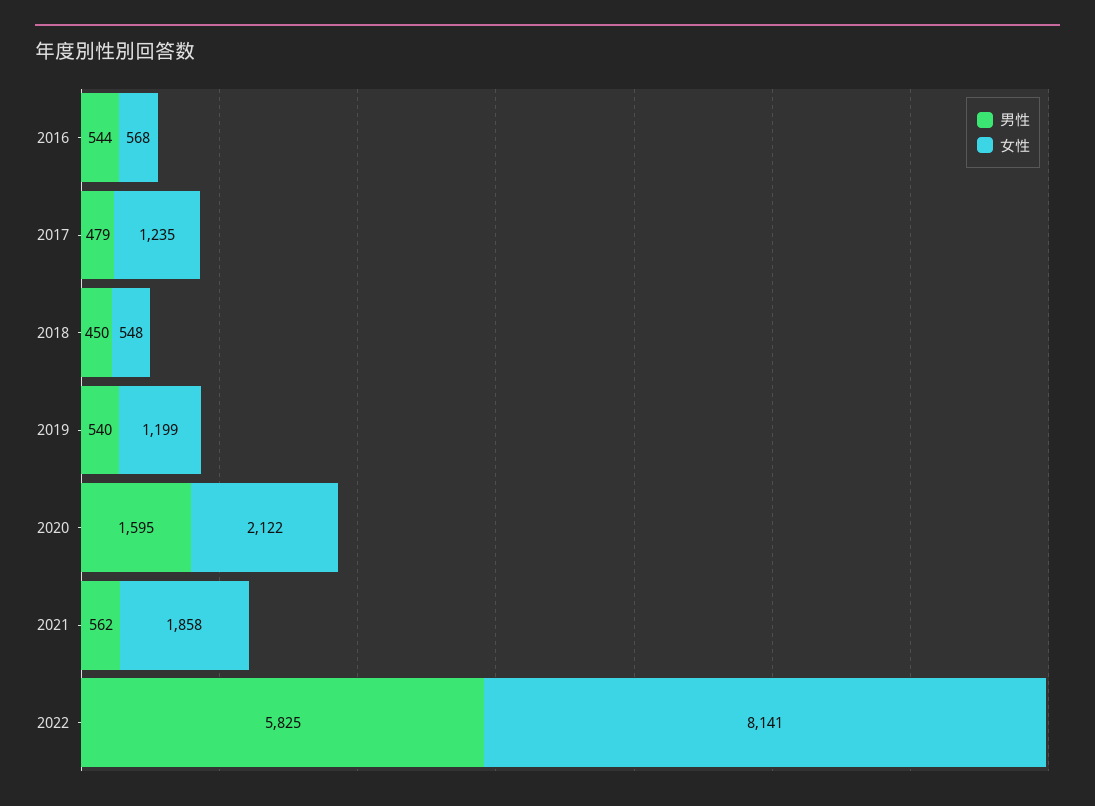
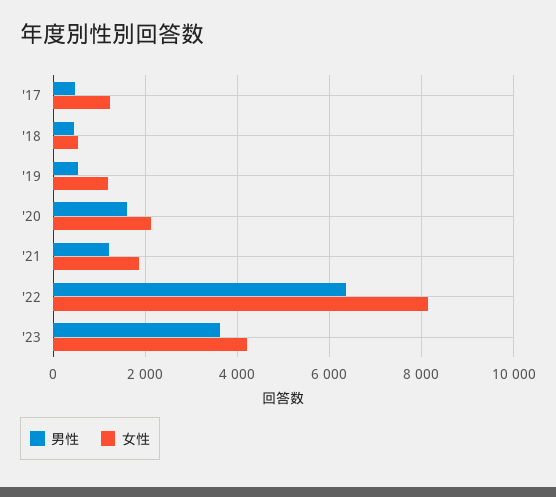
男性, 2016: 544 -> none
女性, 2016: 568 -> none
男性, 2021: 562 -> 1200
男性, 2022: 5825 -> 6400
男性, '23: none -> 3600
女性, '23: none -> 4200

